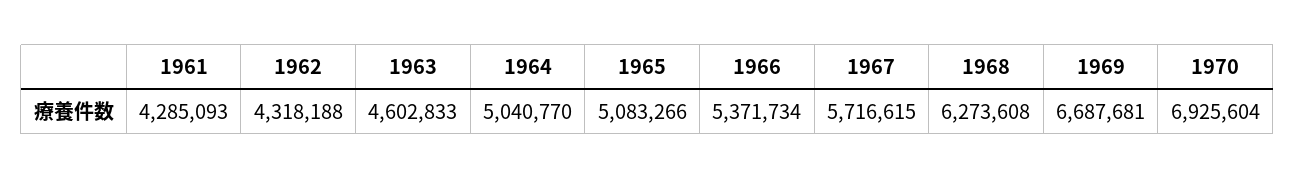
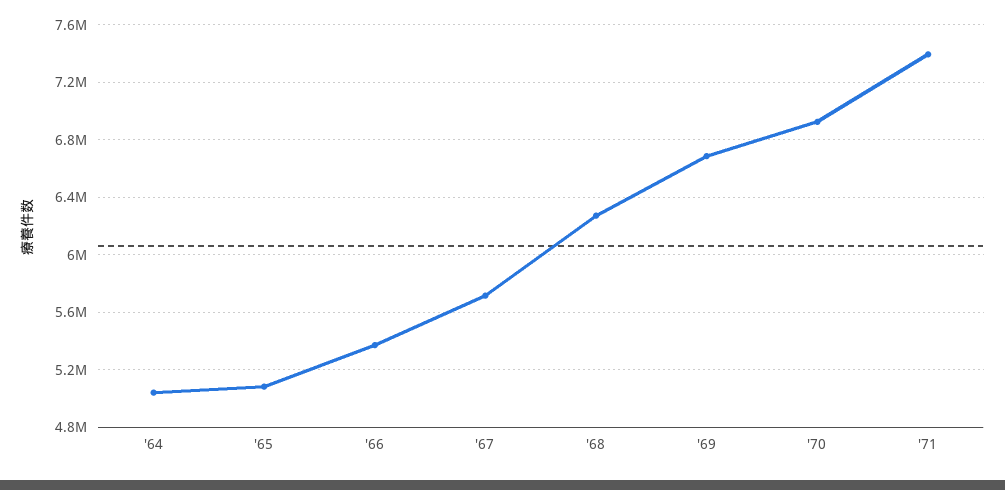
1961: 4285093 -> none
1962: 4318188 -> none
1963: 4602833 -> none
'71: none -> 7400000

